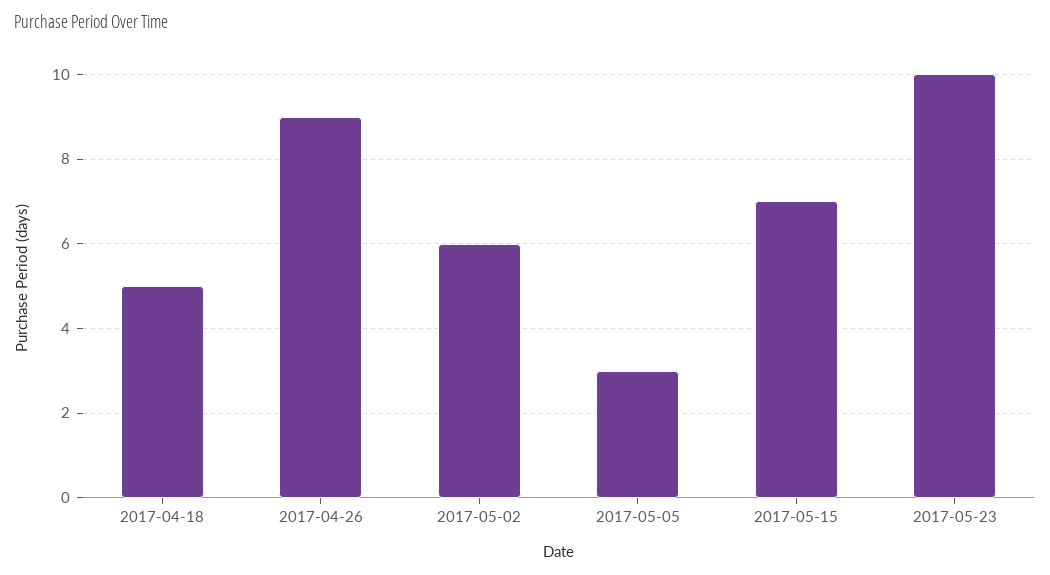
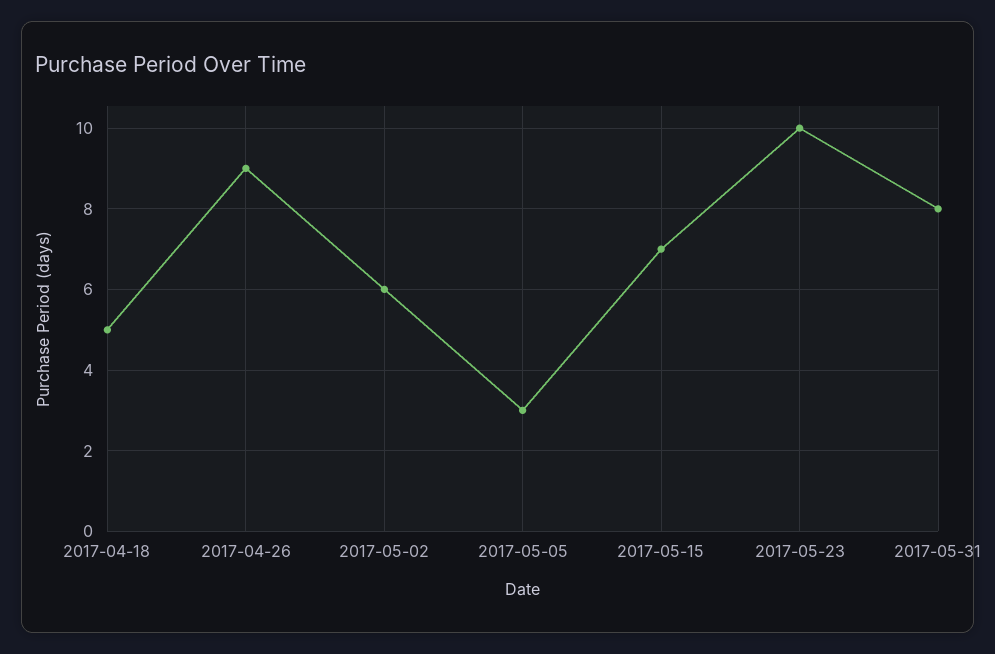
2017-05-31: none -> 8

